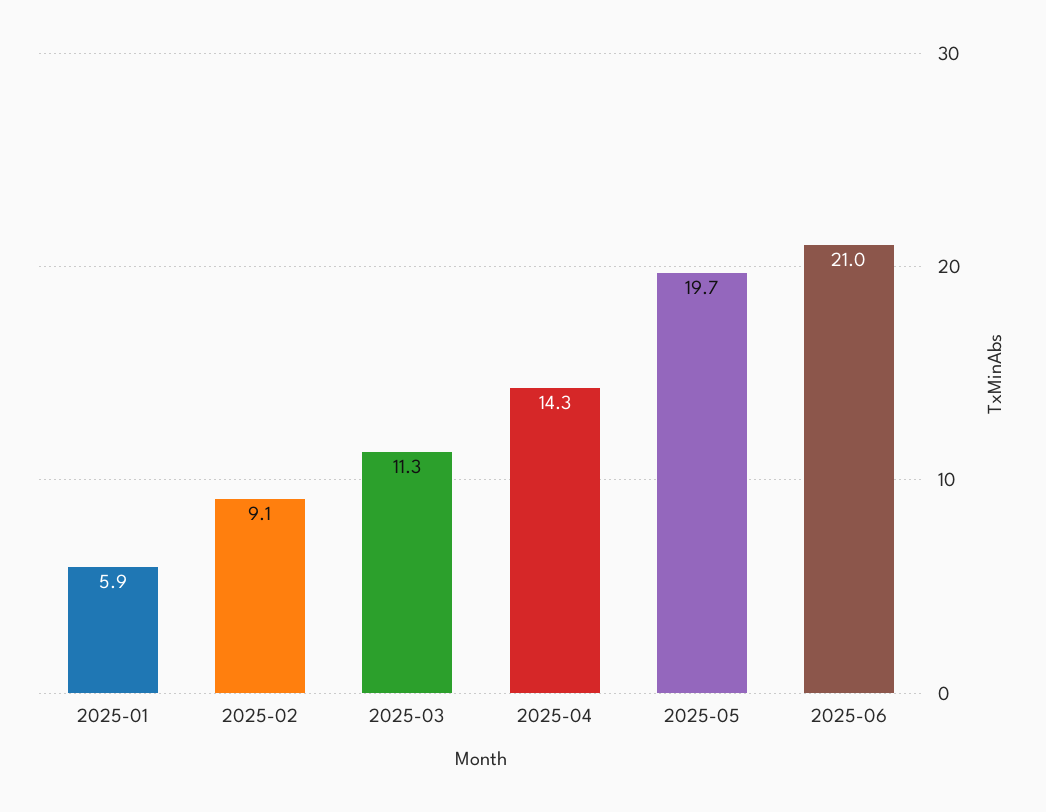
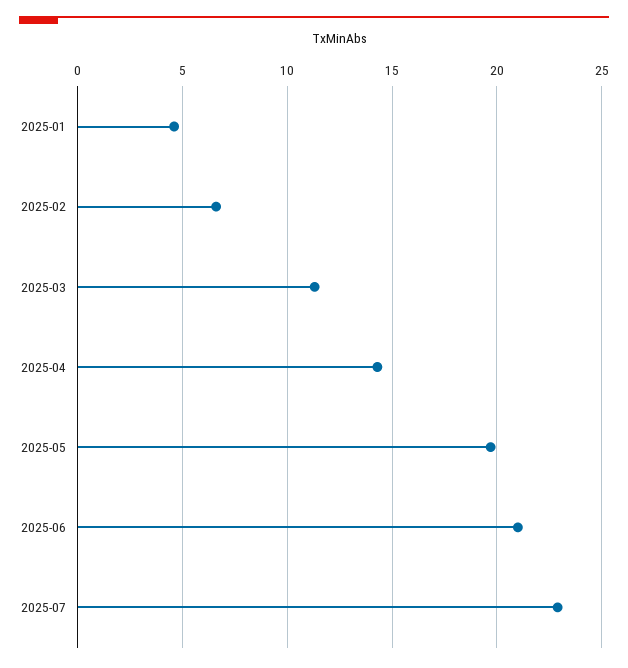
2025-01: 5.9 -> 4.5
2025-02: 9.1 -> 6.5
2025-07: none -> 23

